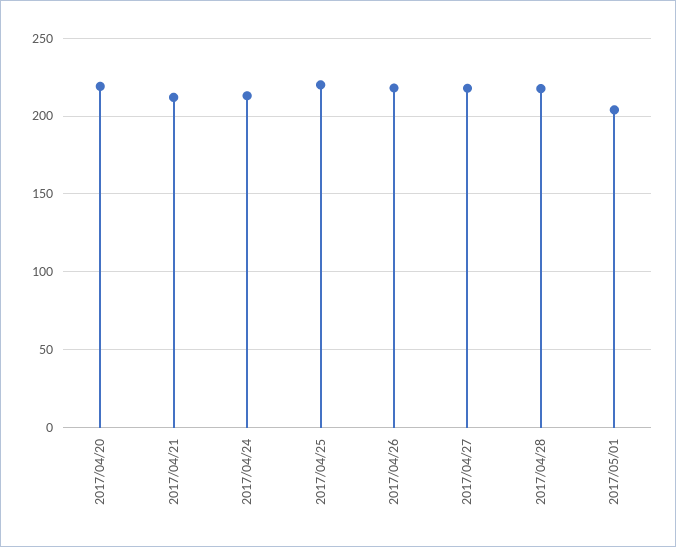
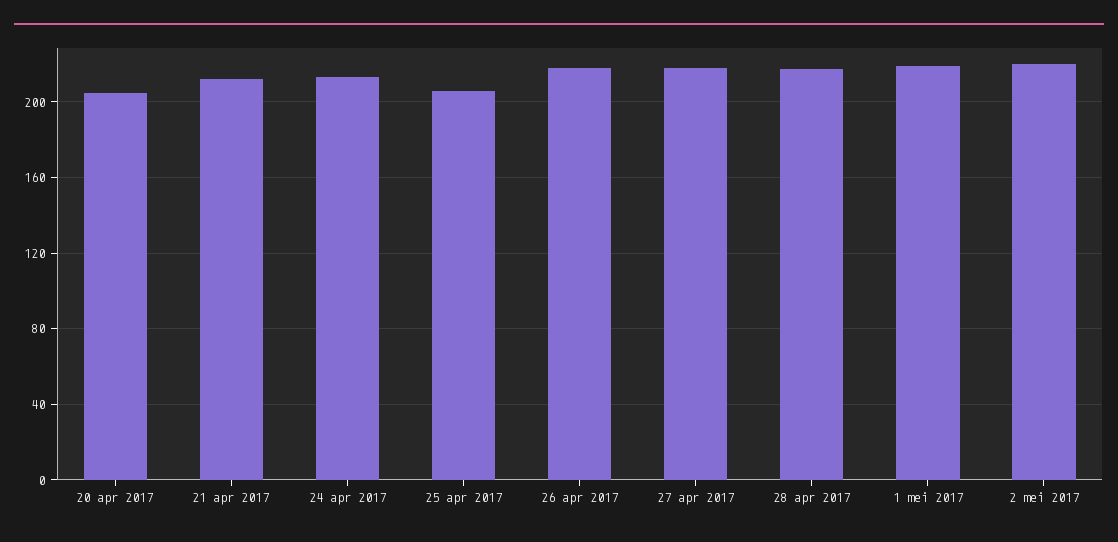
2017/04/20: 220 -> 205
2017/04/25: 220 -> 205
2017/05/01: 205 -> 220
2 mei 2017: none -> 220

